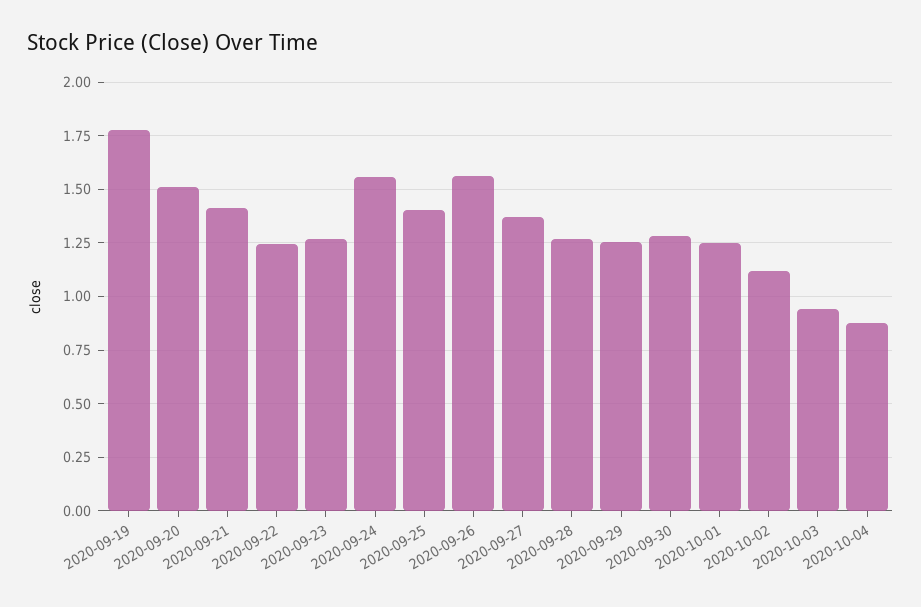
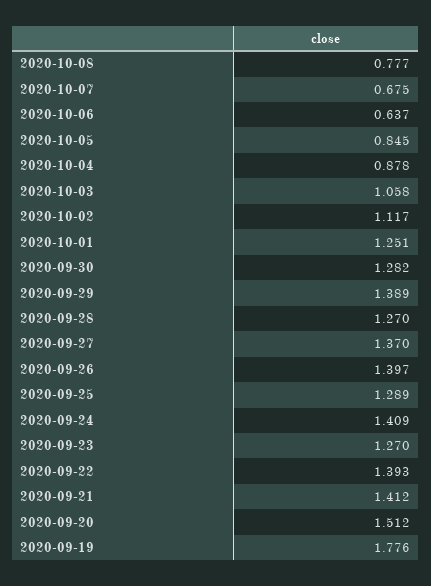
2020-09-22: 1.25 -> 1.393
2020-09-24: 1.55 -> 1.409
2020-09-25: 1.4 -> 1.289
2020-09-26: 1.55 -> 1.397
2020-09-29: 1.25 -> 1.389
2020-10-03: 0.95 -> 1.058
2020-10-08: none -> 0.777
2020-10-07: none -> 0.675
2020-10-06: none -> 0.637
2020-10-05: none -> 0.845

